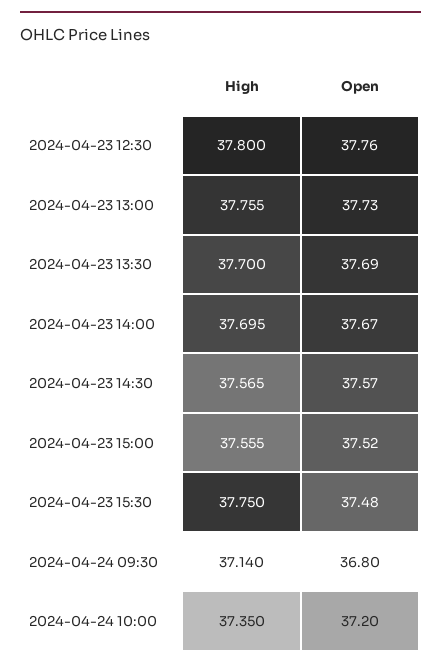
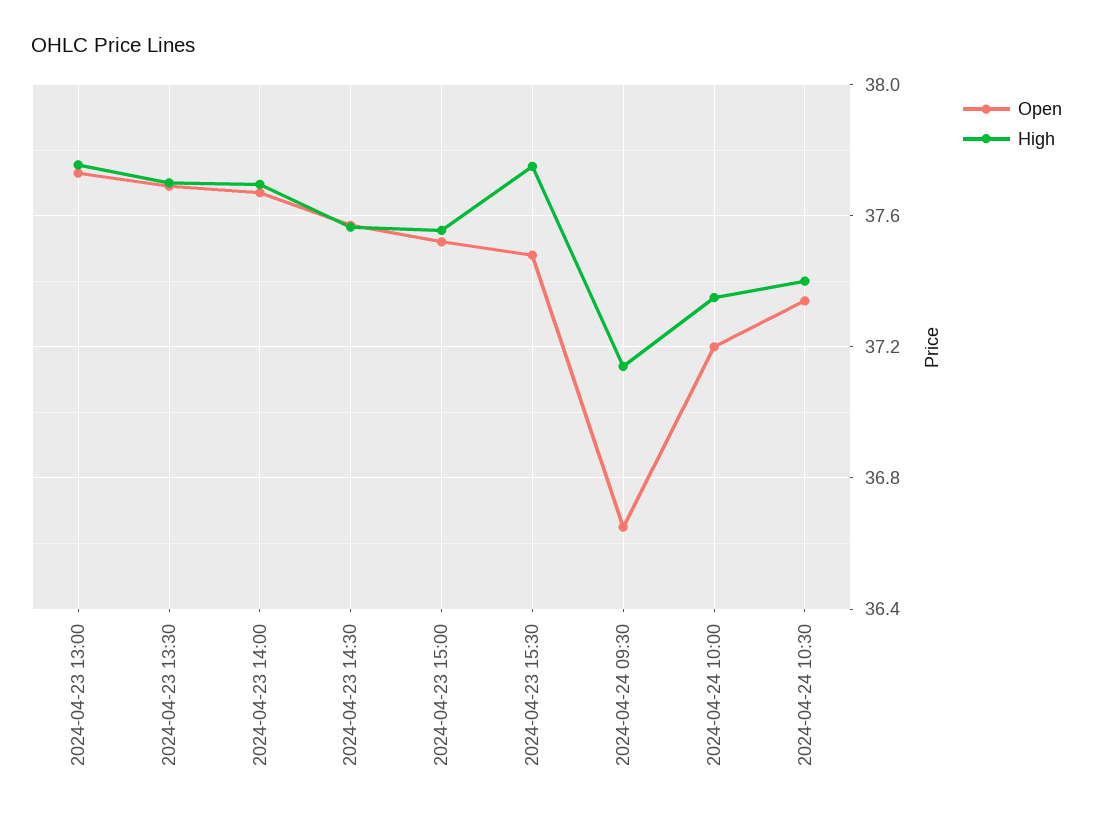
High, 2024-04-23 12:30: 37.8 -> none
Open, 2024-04-23 12:30: 37.76 -> none
Open, 2024-04-24 09:30: 36.8 -> 36.65
Open, 2024-04-24 10:30: none -> 37.35
High, 2024-04-24 10:30: none -> 37.4

